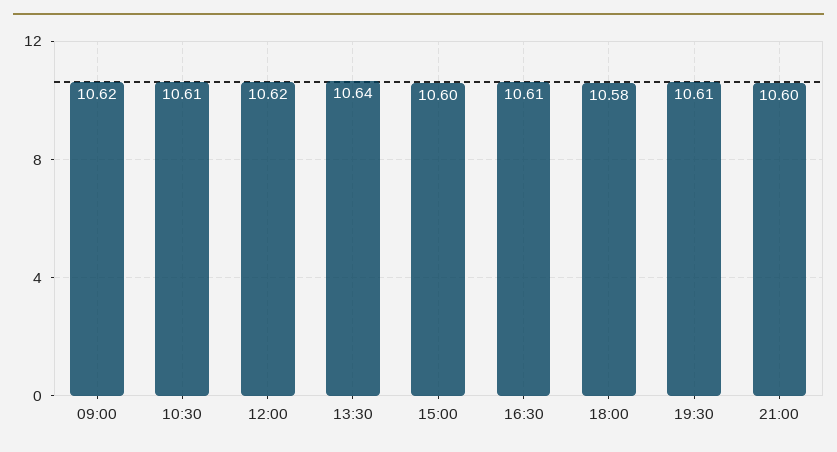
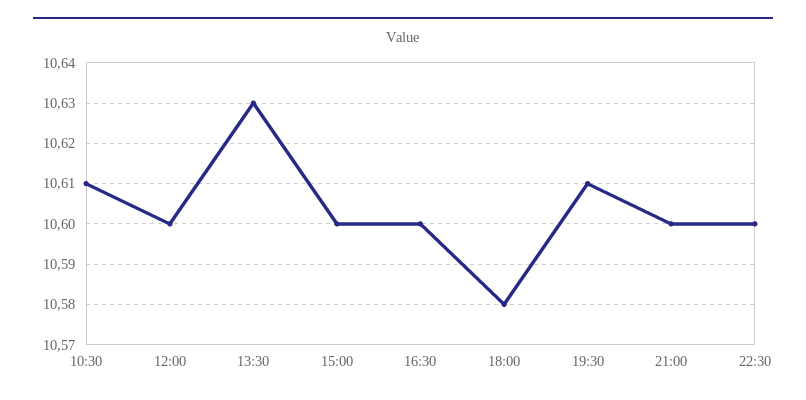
09:00: 10.62 -> none
12:00: 10.62 -> 10.6
13:30: 10.64 -> 10.63
16:30: 10.61 -> 10.6
22:30: none -> 10.6

